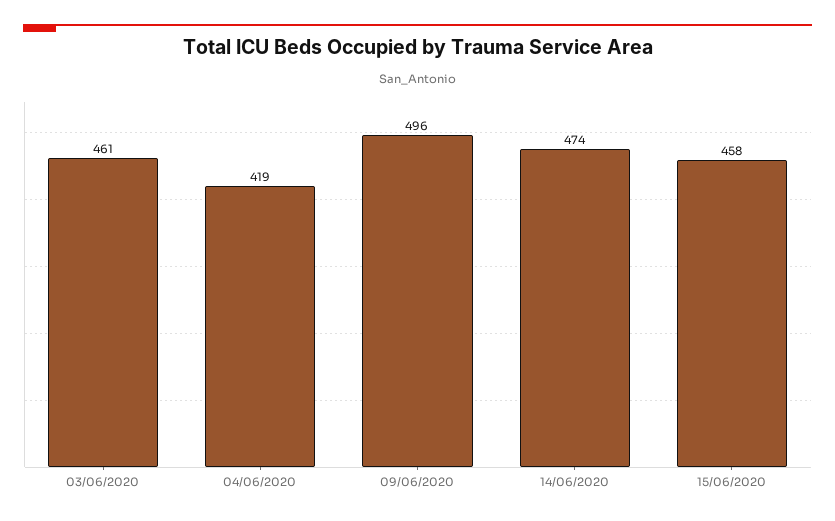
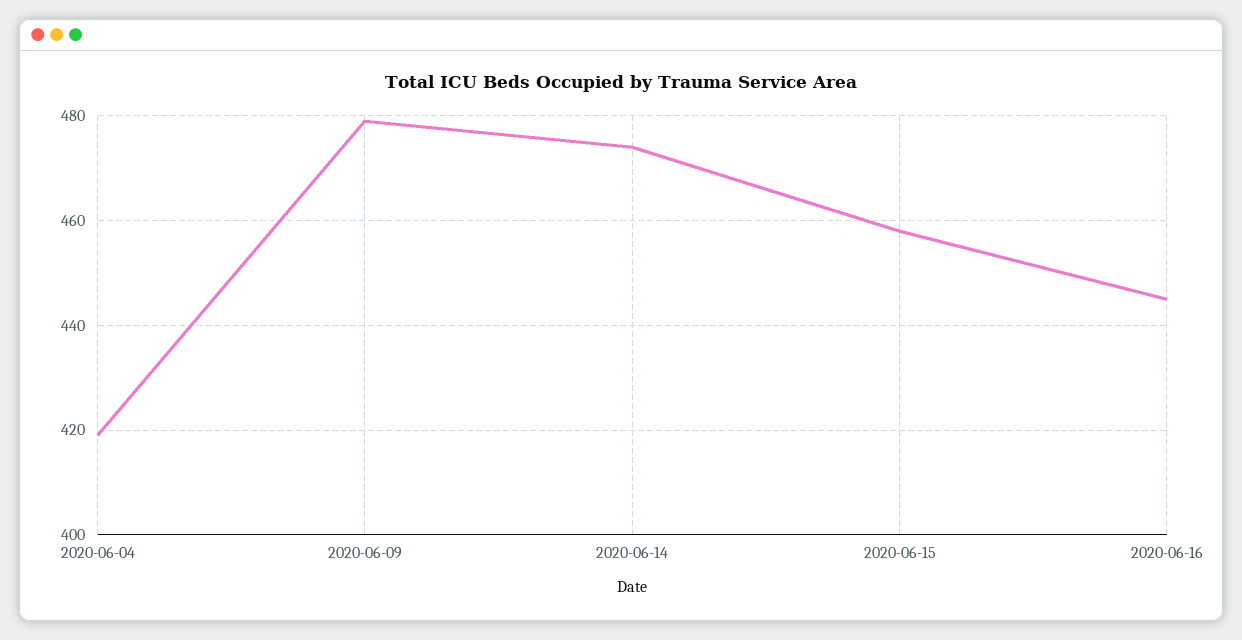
03/06/2020: 461 -> none
09/06/2020: 496 -> 480
2020-06-16: none -> 445

